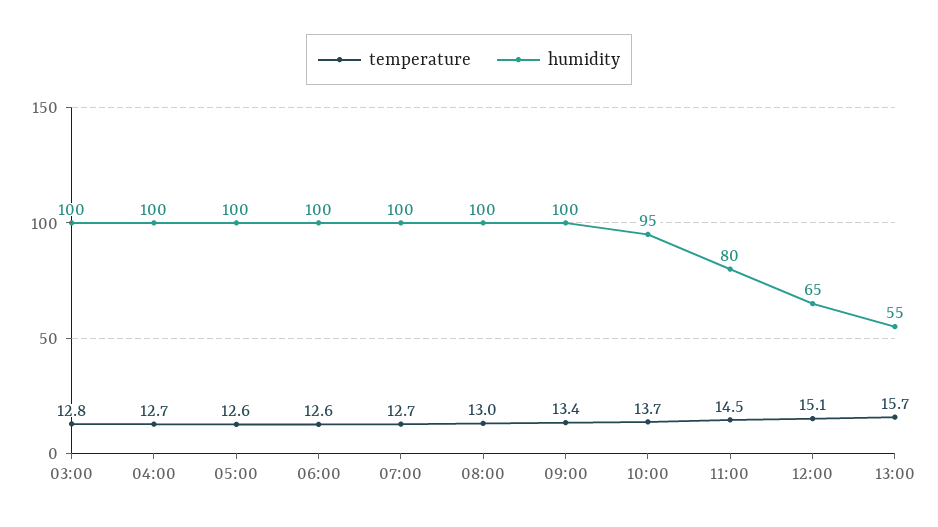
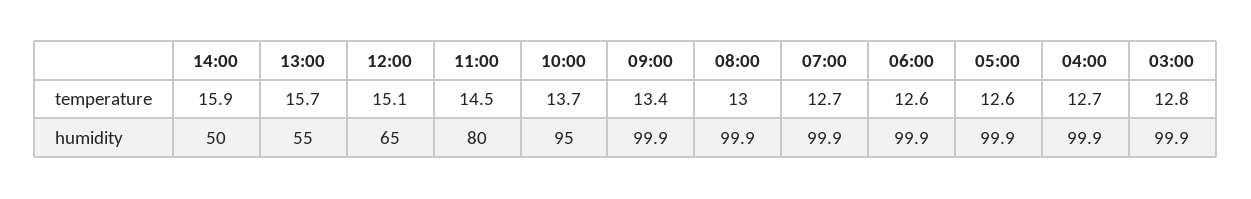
temperature, 14:00: none -> 15.9
humidity, 14:00: none -> 50

